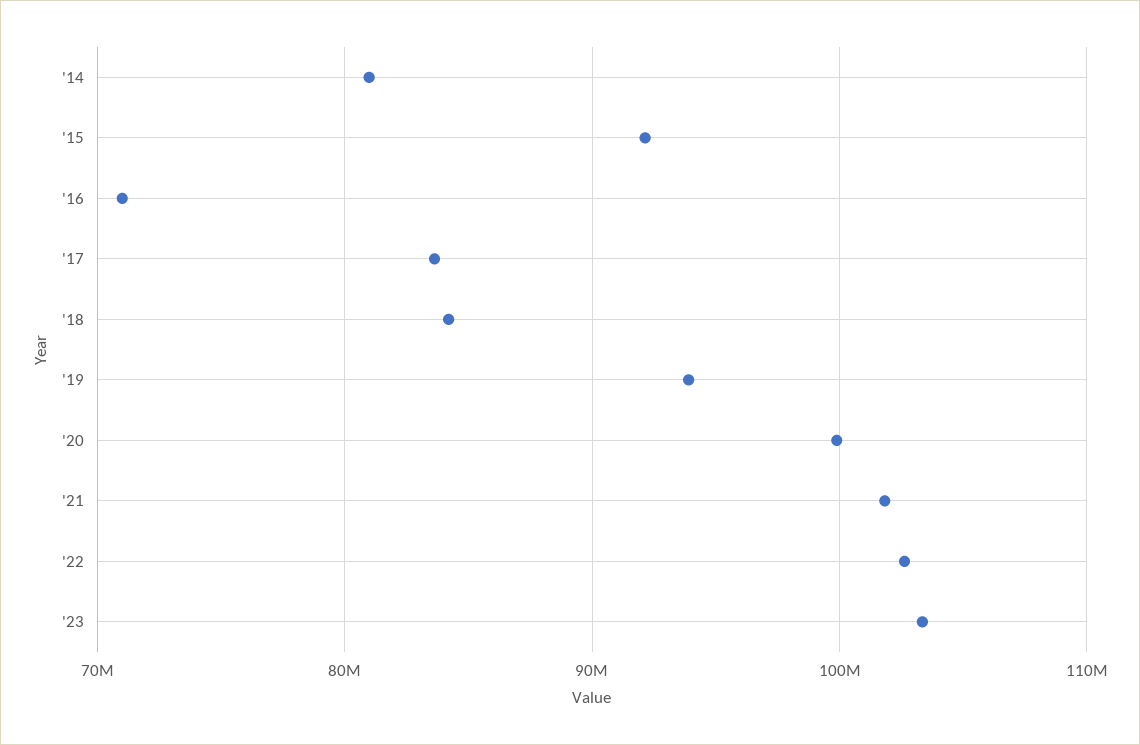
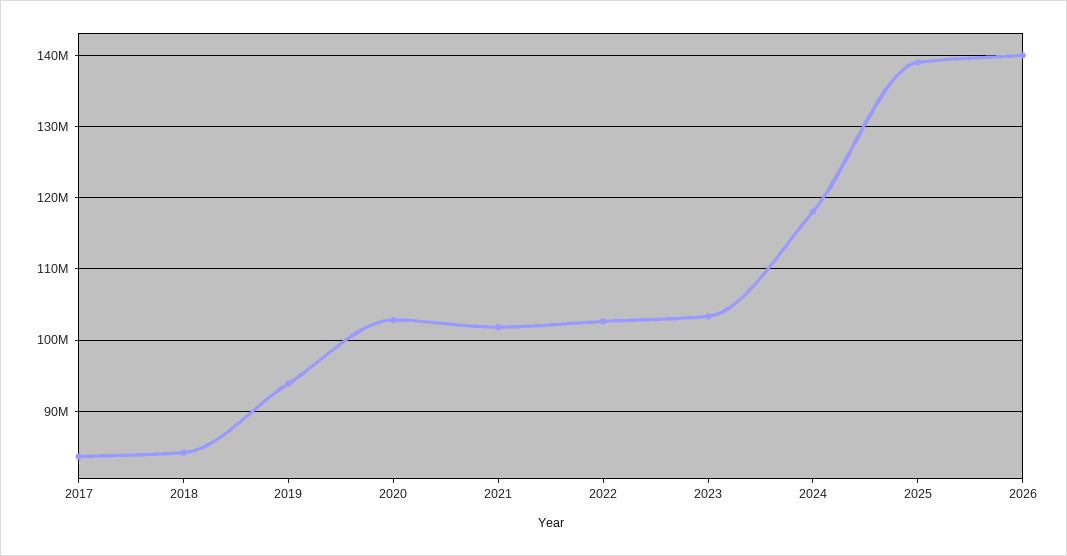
'14: 81000000 -> none
'15: 92000000 -> none
'16: 71000000 -> none
'20: 100000000 -> 103000000
2024: none -> 118000000
2025: none -> 139000000
2026: none -> 140000000

